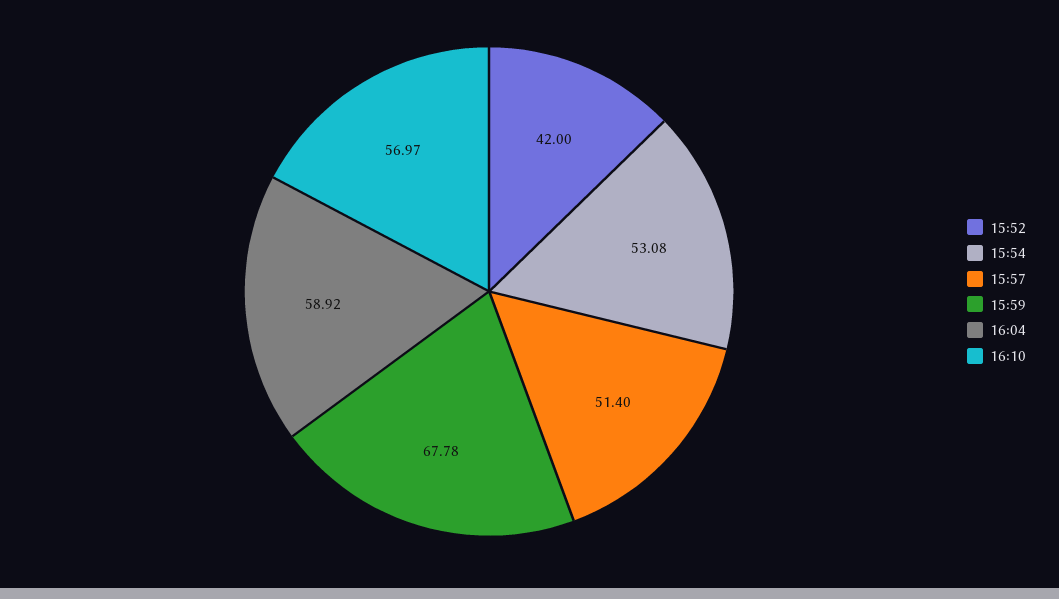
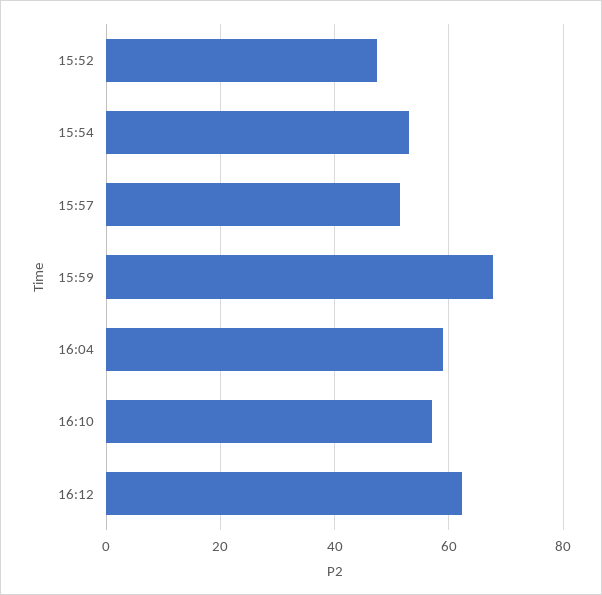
15:52: 42 -> 48
16:12: none -> 62

